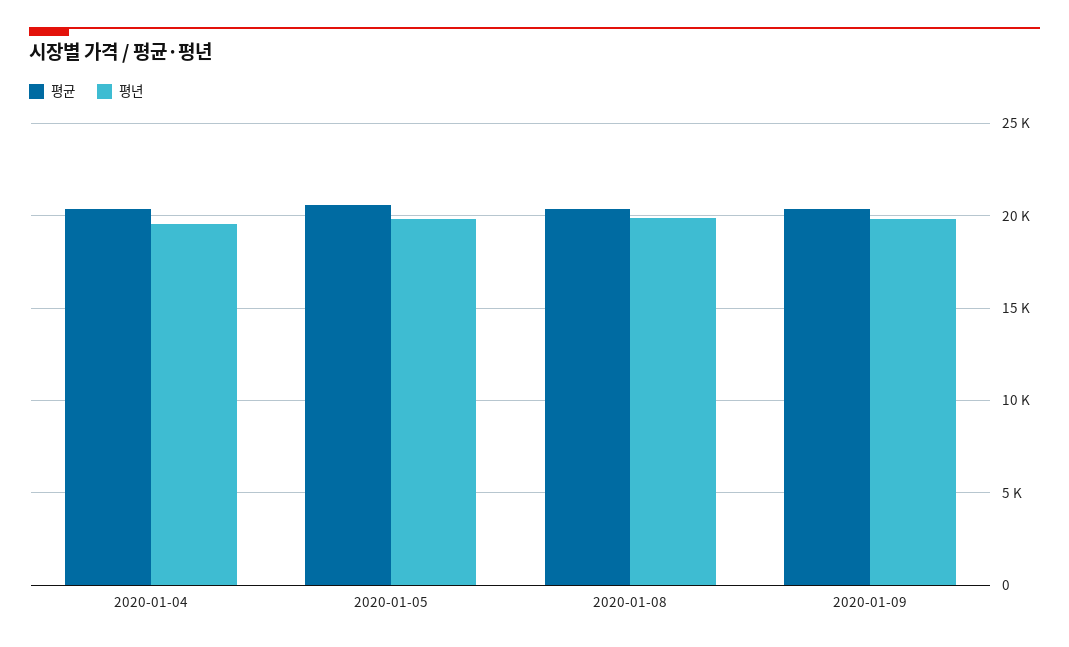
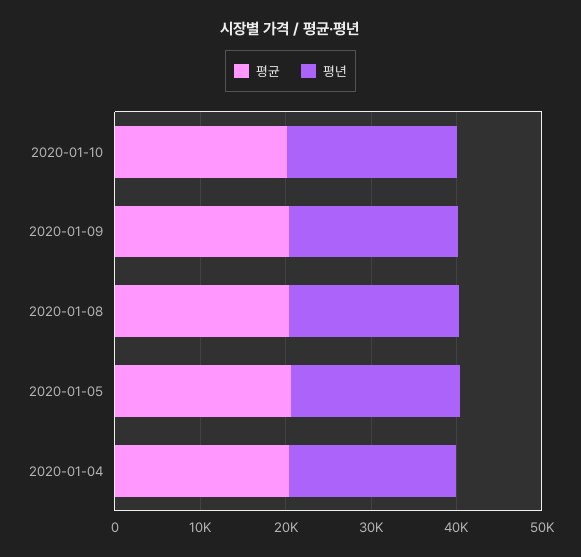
평균, 2020-01-10: none -> 20000
평년, 2020-01-10: none -> 20000

